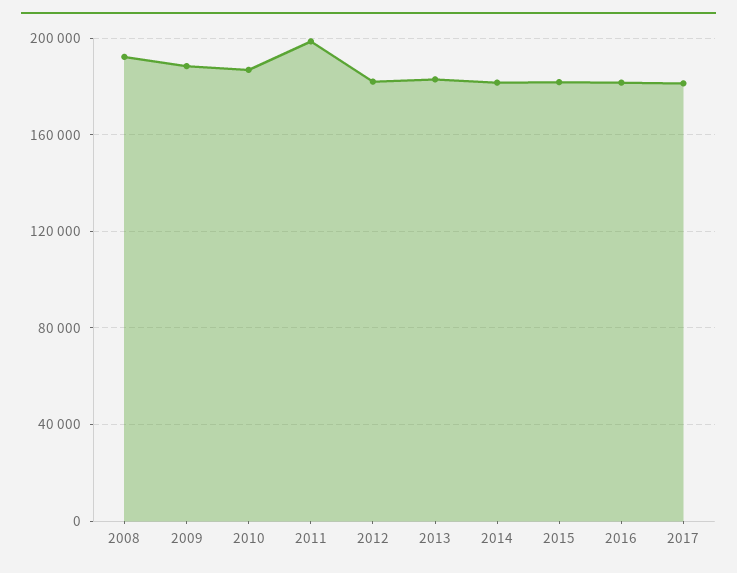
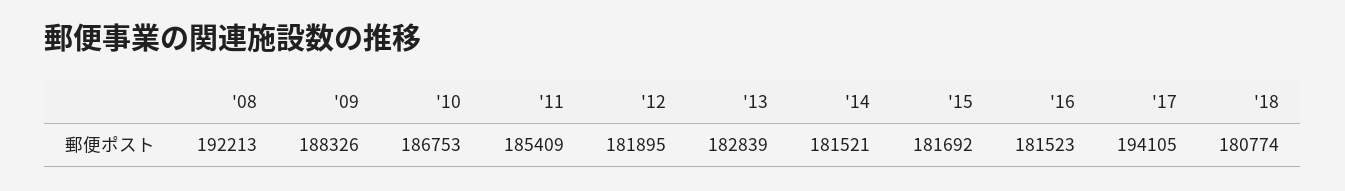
2011: 200000 -> 185409
2017: 180000 -> 194105
'18: none -> 180774

